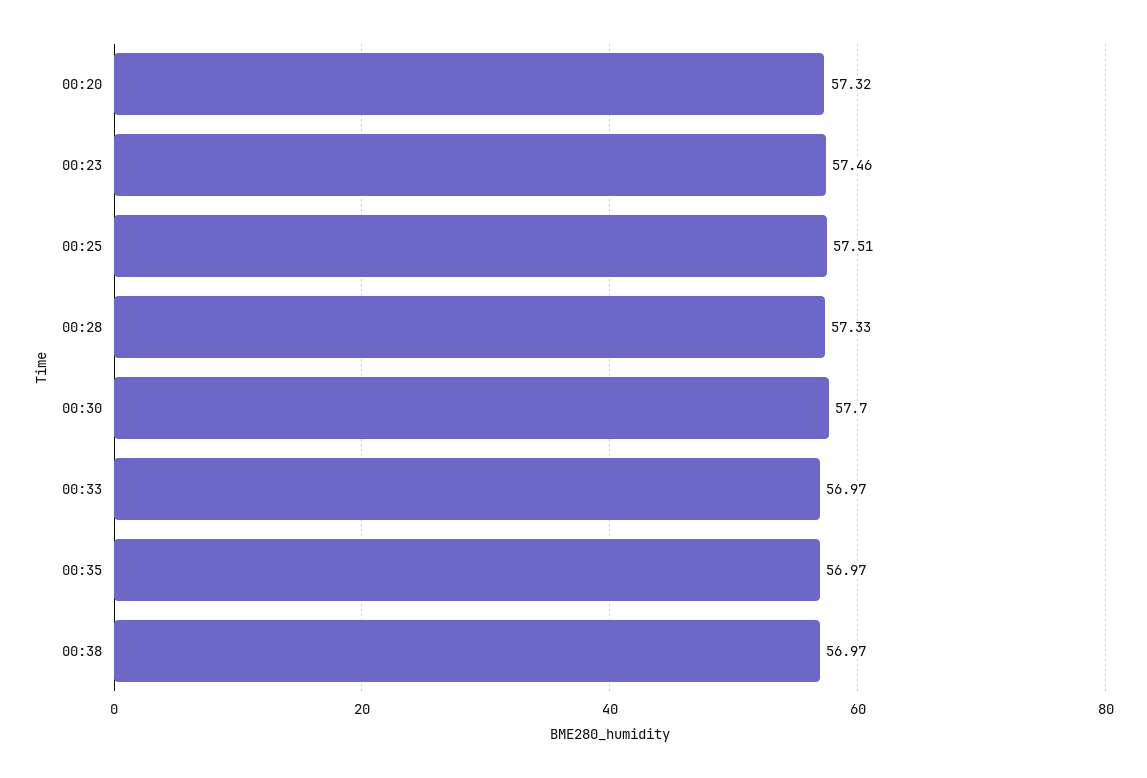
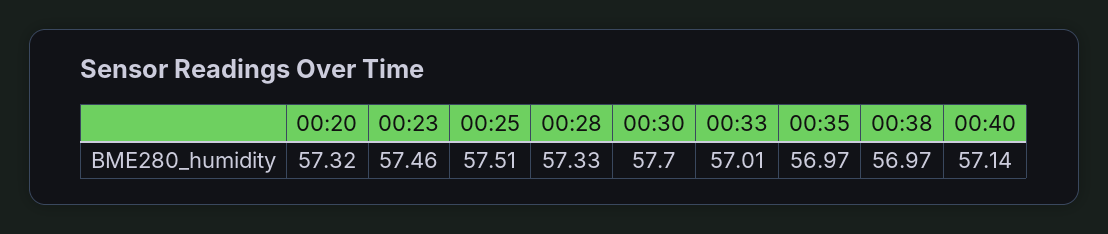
00:33: 56.97 -> 57.01
00:40: none -> 57.14

